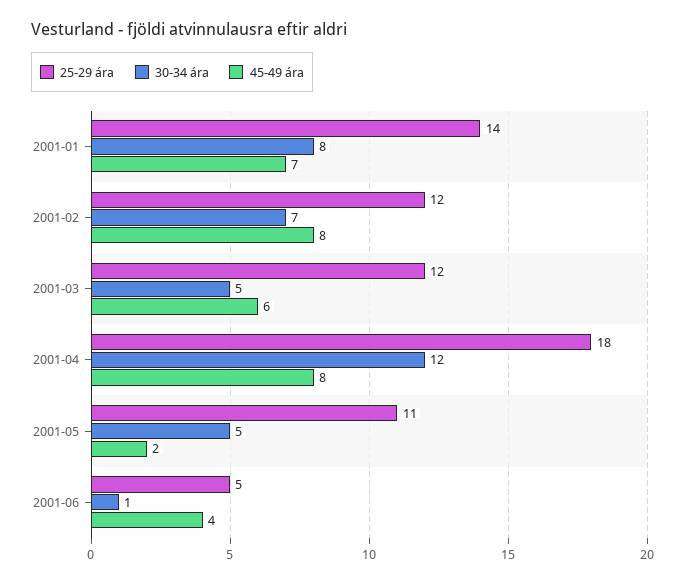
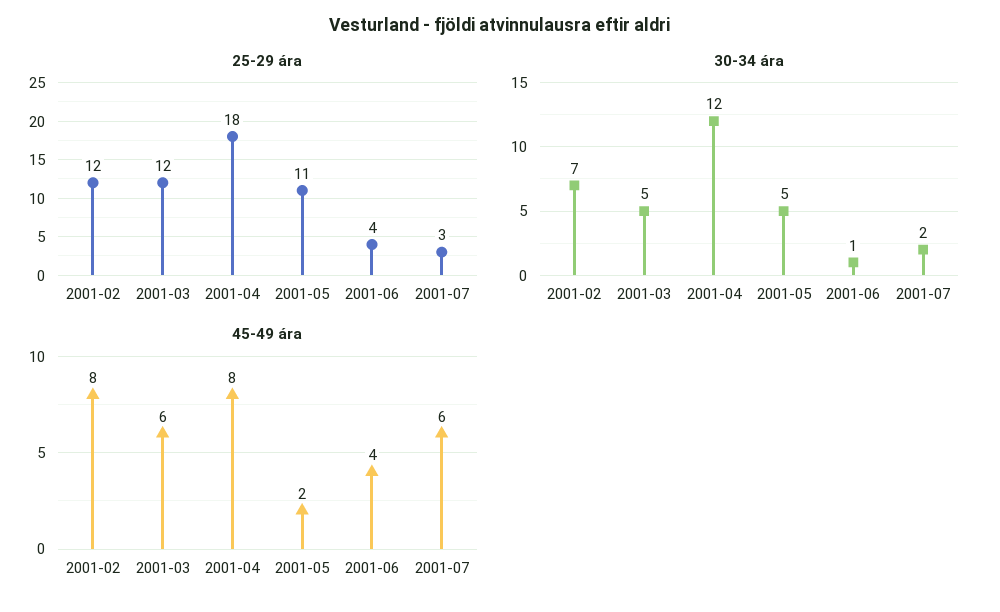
25-29 ára, 2001-01: 14 -> none
30-34 ára, 2001-01: 8 -> none
45-49 ára, 2001-01: 7 -> none
25-29 ára, 2001-06: 5 -> 4
25-29 ára, 2001-07: none -> 3
30-34 ára, 2001-07: none -> 2
45-49 ára, 2001-07: none -> 6

